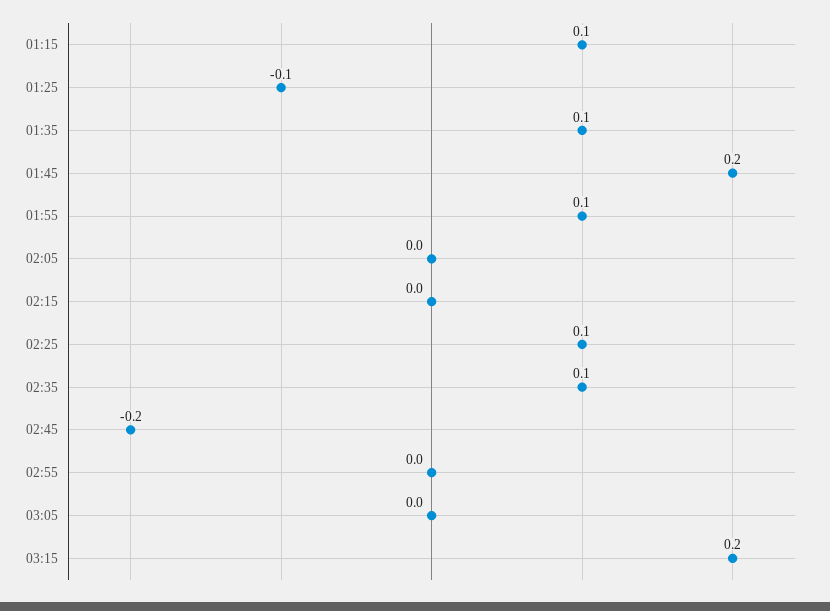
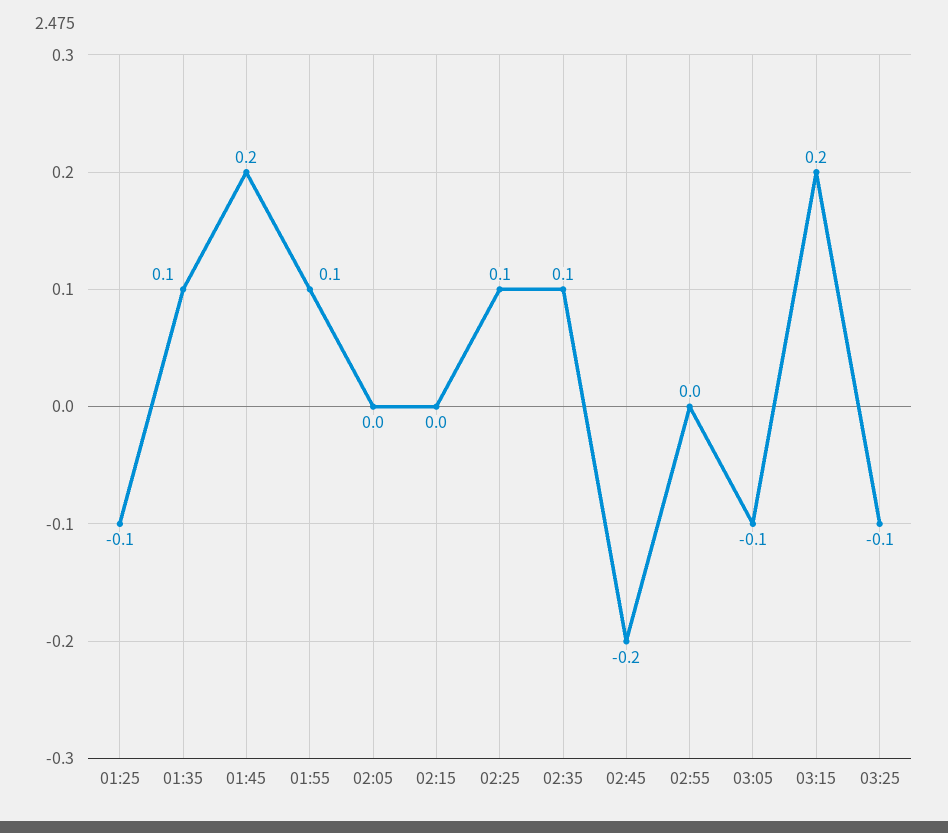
01:15: 0.1 -> none
03:05: 0 -> -0.1
03:25: none -> -0.1

